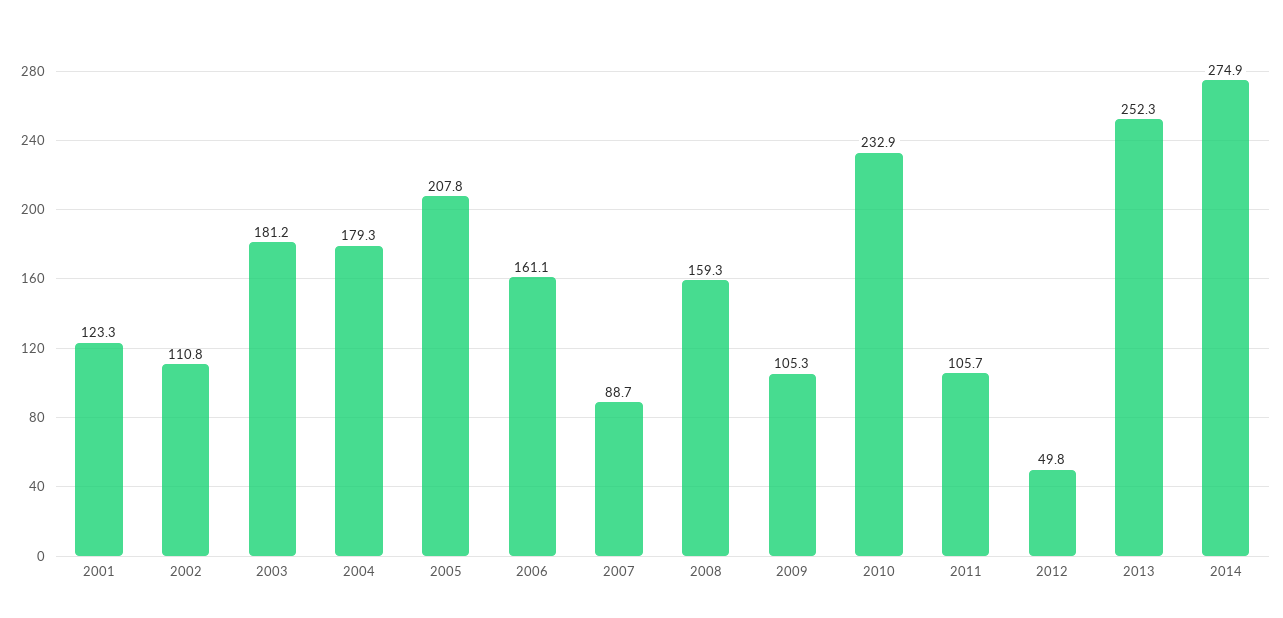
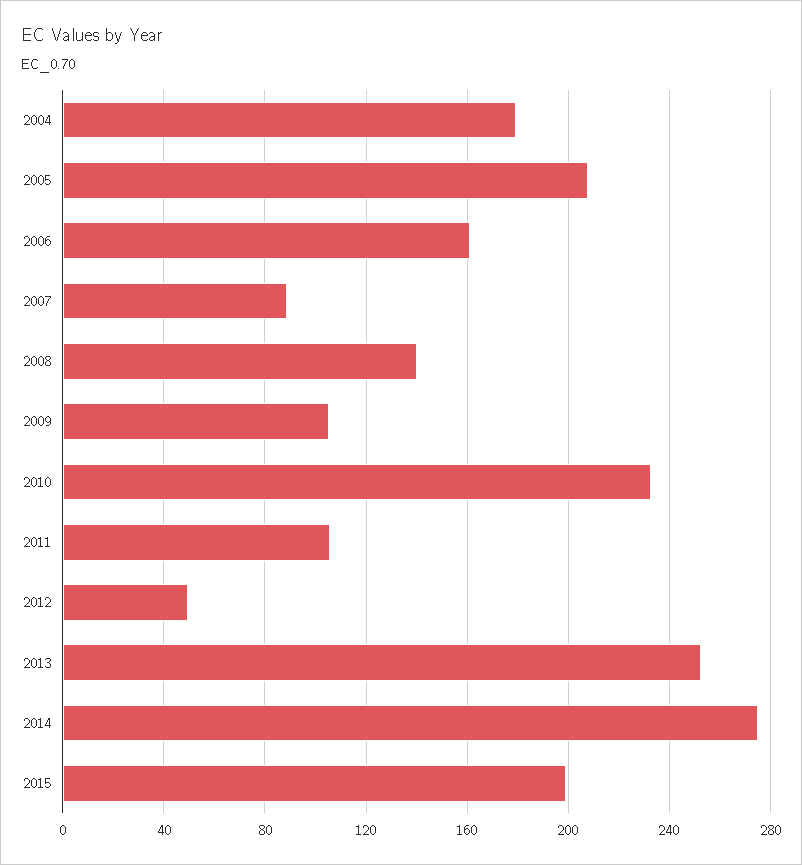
2001: 123.3 -> none
2002: 110.8 -> none
2003: 181.2 -> none
2008: 159.3 -> 140
2015: none -> 200

